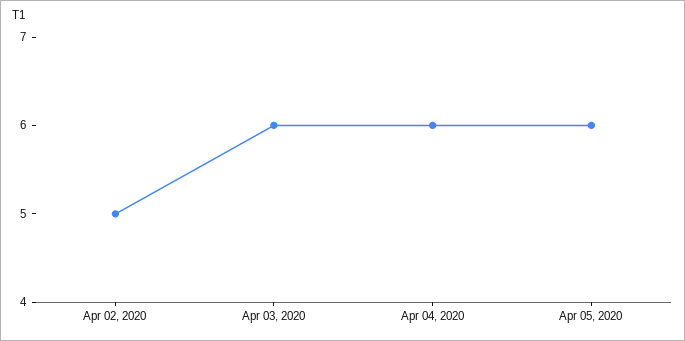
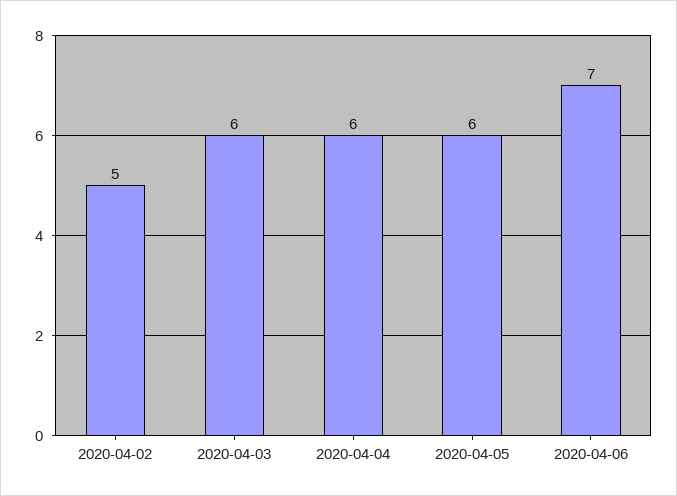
2020-04-06: none -> 7

